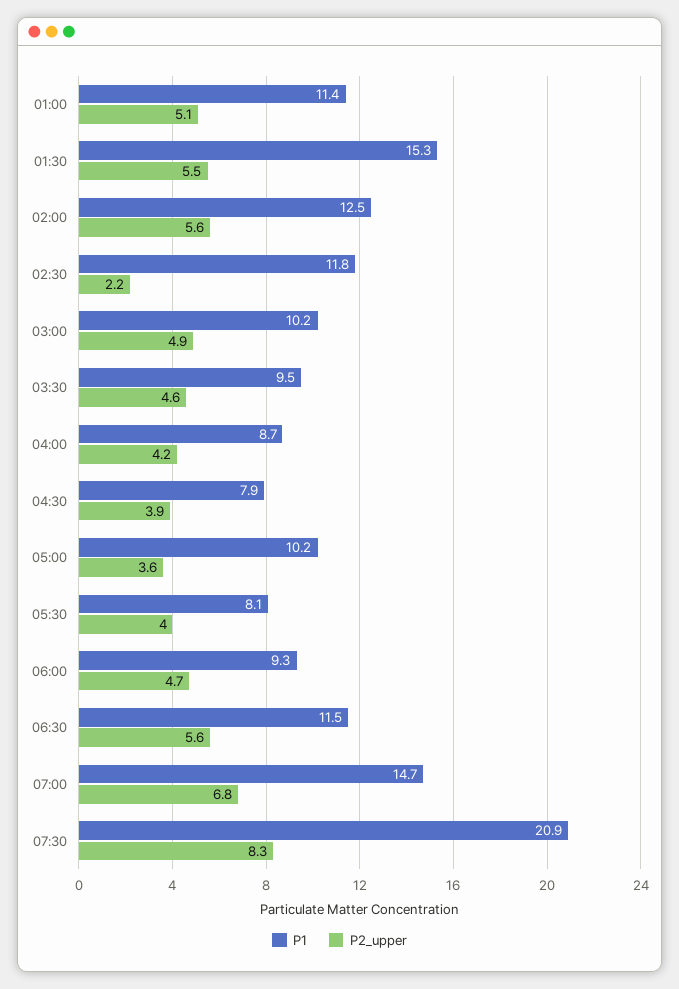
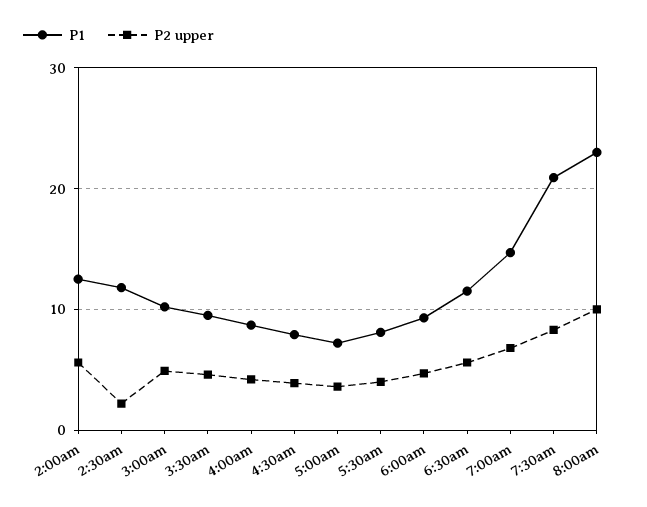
P1, 01:00: 11.4 -> none
P2_upper, 01:00: 5.1 -> none
P1, 01:30: 15.3 -> none
P2_upper, 01:30: 5.5 -> none
P1, 05:00: 10.2 -> 7
P1, 8:00am: none -> 23
P2_upper, 8:00am: none -> 10

